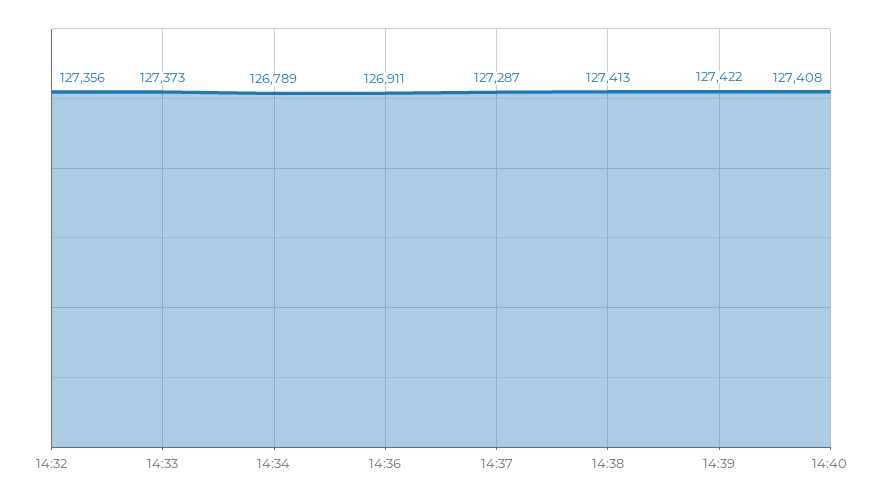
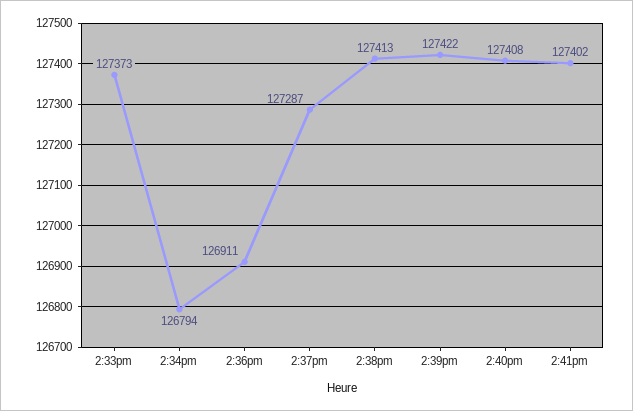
14:32: 127356 -> none
14:34: 126789 -> 126794
2:41pm: none -> 127402

